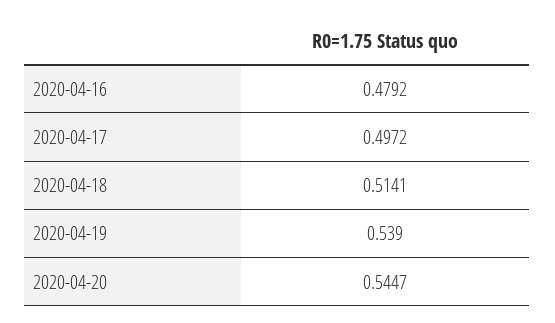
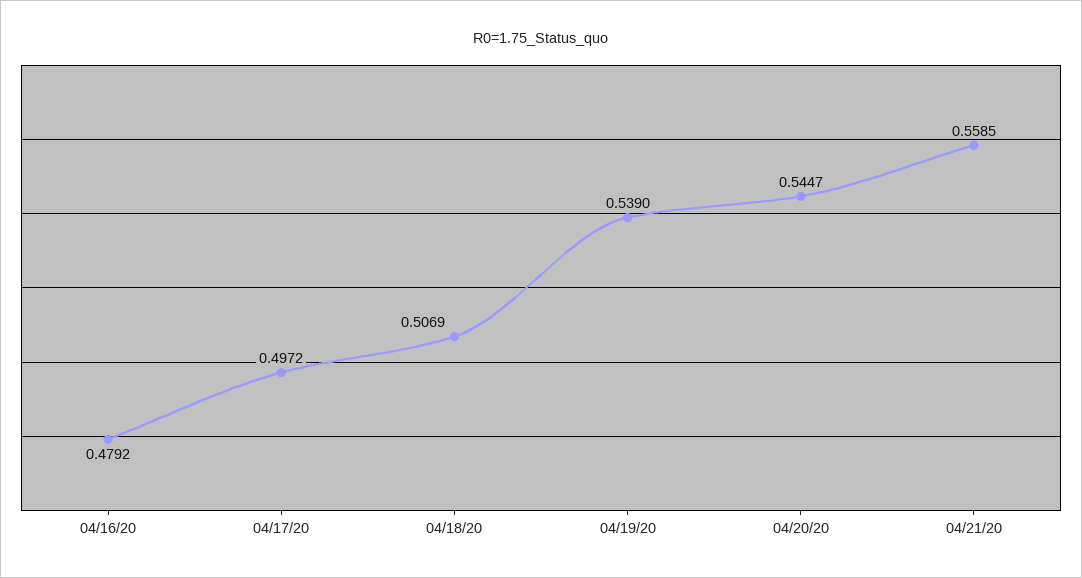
2020-04-18: 0.5141 -> 0.5069
04/21/20: none -> 0.5585

